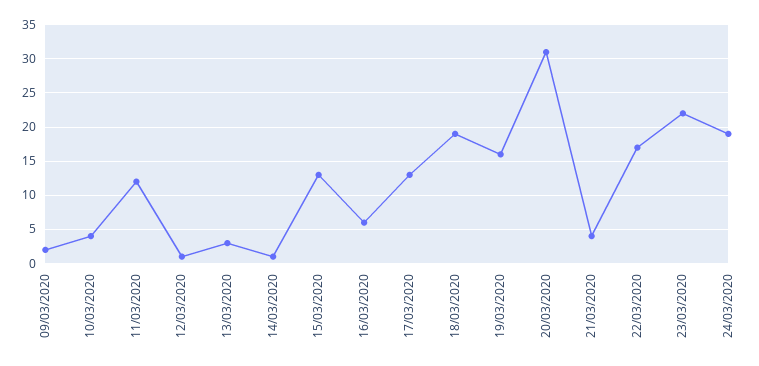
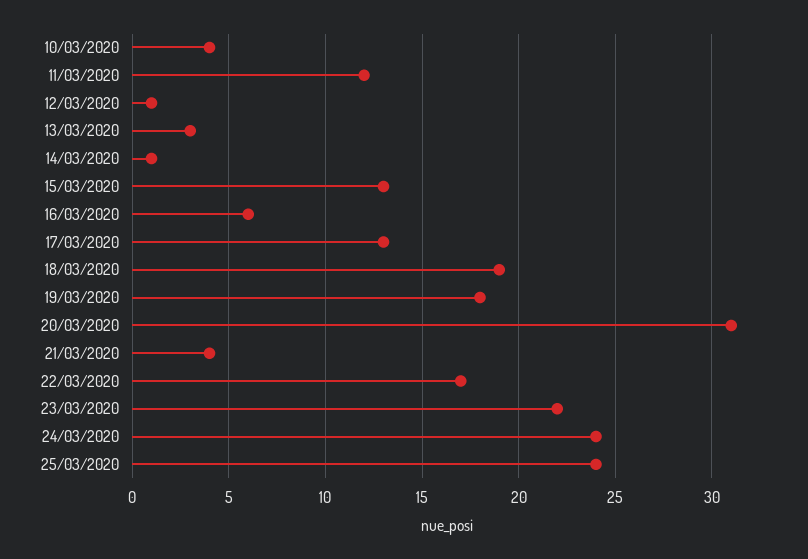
09/03/2020: 2 -> none
19/03/2020: 16 -> 18
24/03/2020: 19 -> 24
25/03/2020: none -> 24

